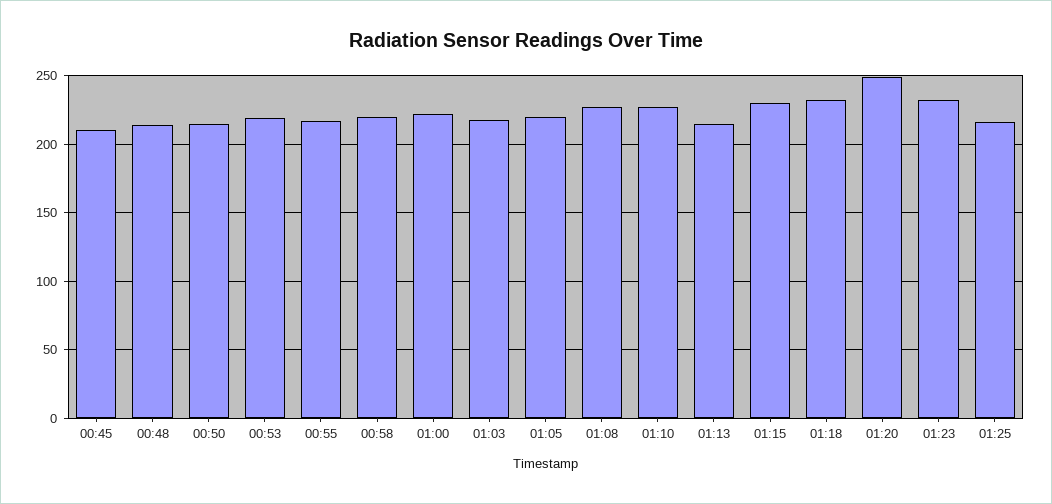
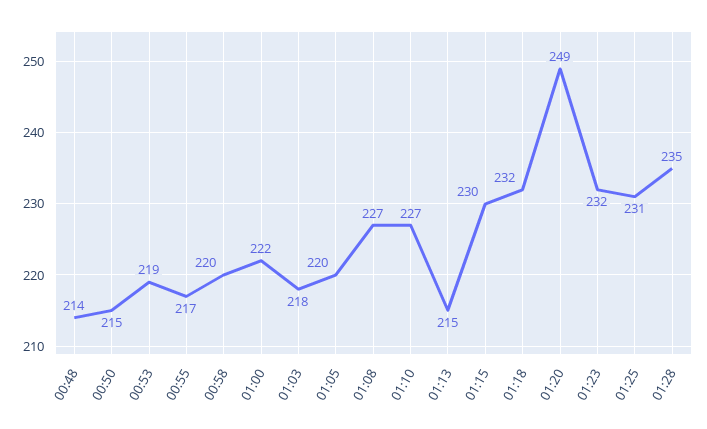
00:45: 210 -> none
01:25: 215 -> 231
01:28: none -> 235

